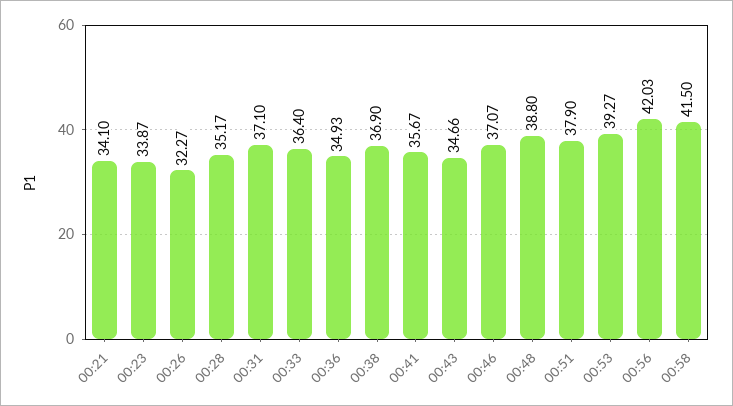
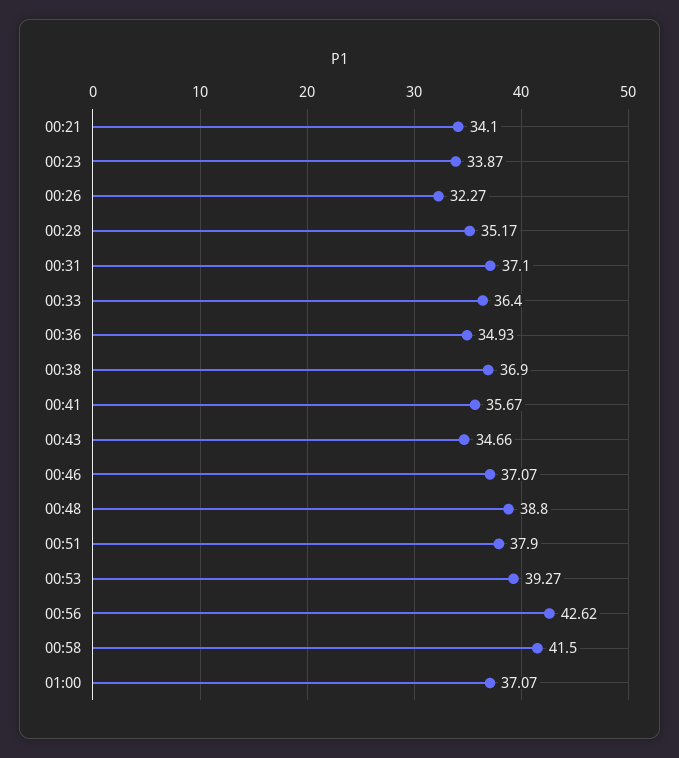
00:56: 42.03 -> 42.62
01:00: none -> 37.07

